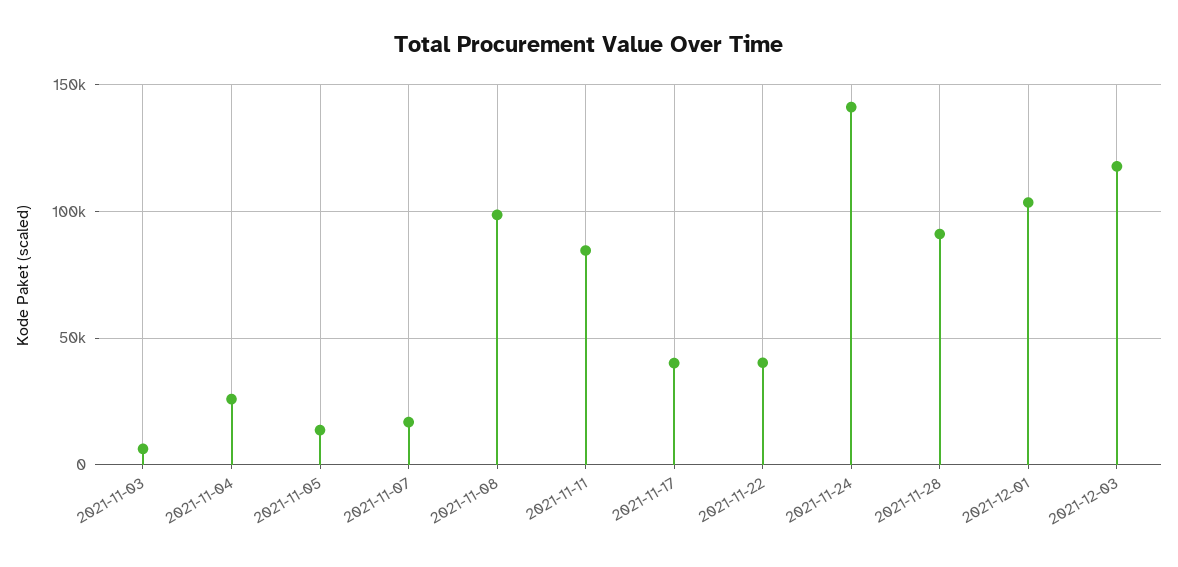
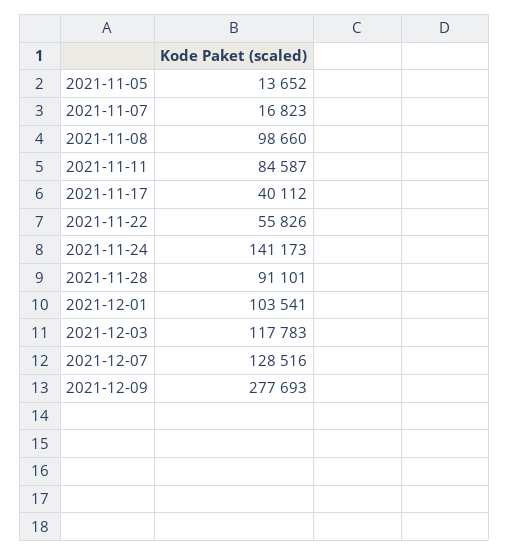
2021-11-03: 5000 -> none
2021-11-04: 25000 -> none
2021-11-22: 40000 -> 55826
2021-12-07: none -> 128516
2021-12-09: none -> 277693

